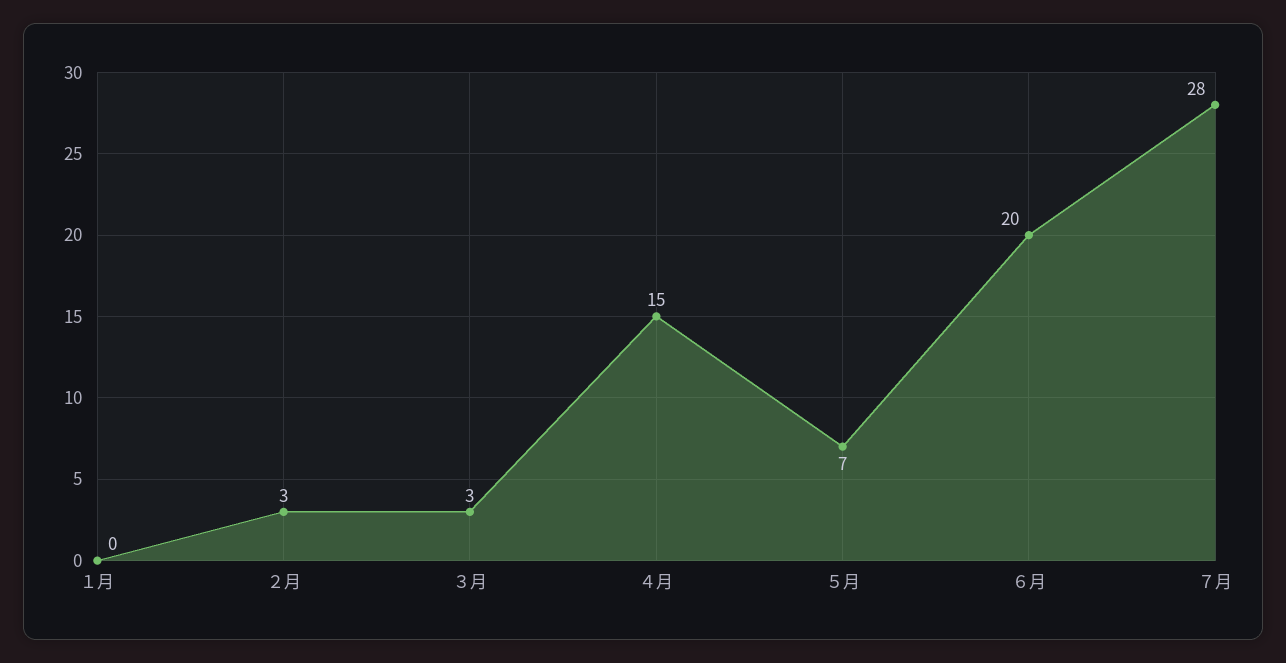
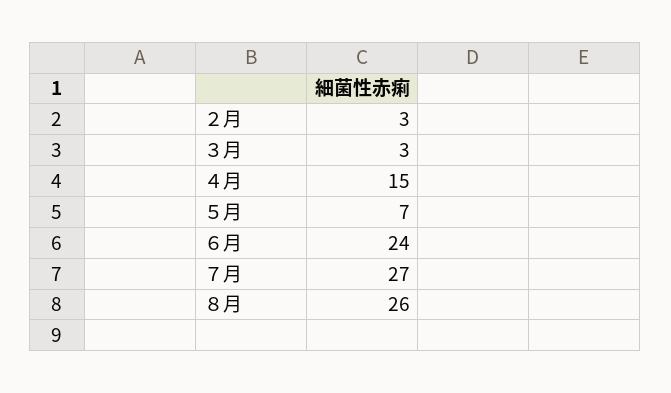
１月: 0 -> none
６月: 20 -> 24
７月: 28 -> 27
８月: none -> 26

